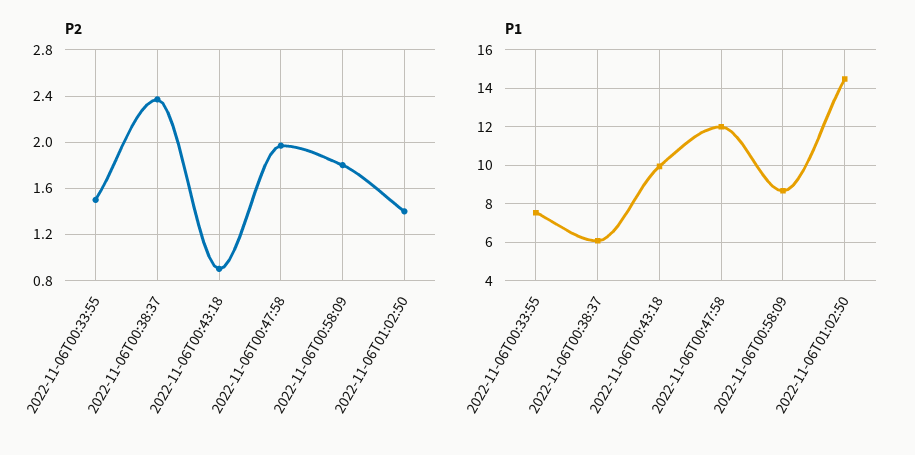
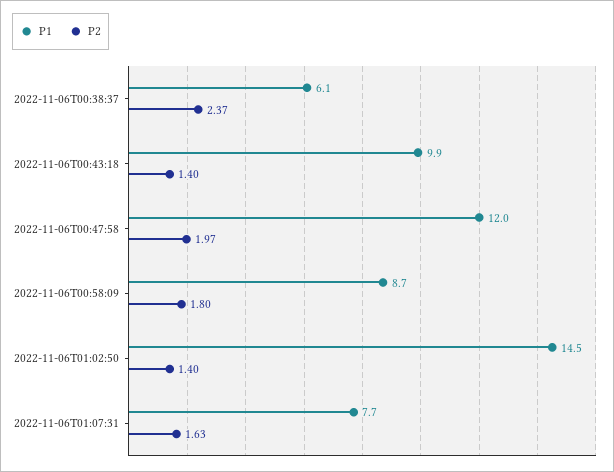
P2, 2022-11-06T00:33:55: 1.5 -> none
P2, 2022-11-06T00:43:18: 0.9 -> 1.4
P1, 2022-11-06T00:33:55: 7.5 -> none
P1, 2022-11-06T01:07:31: none -> 7.7
P2, 2022-11-06T01:07:31: none -> 1.63

